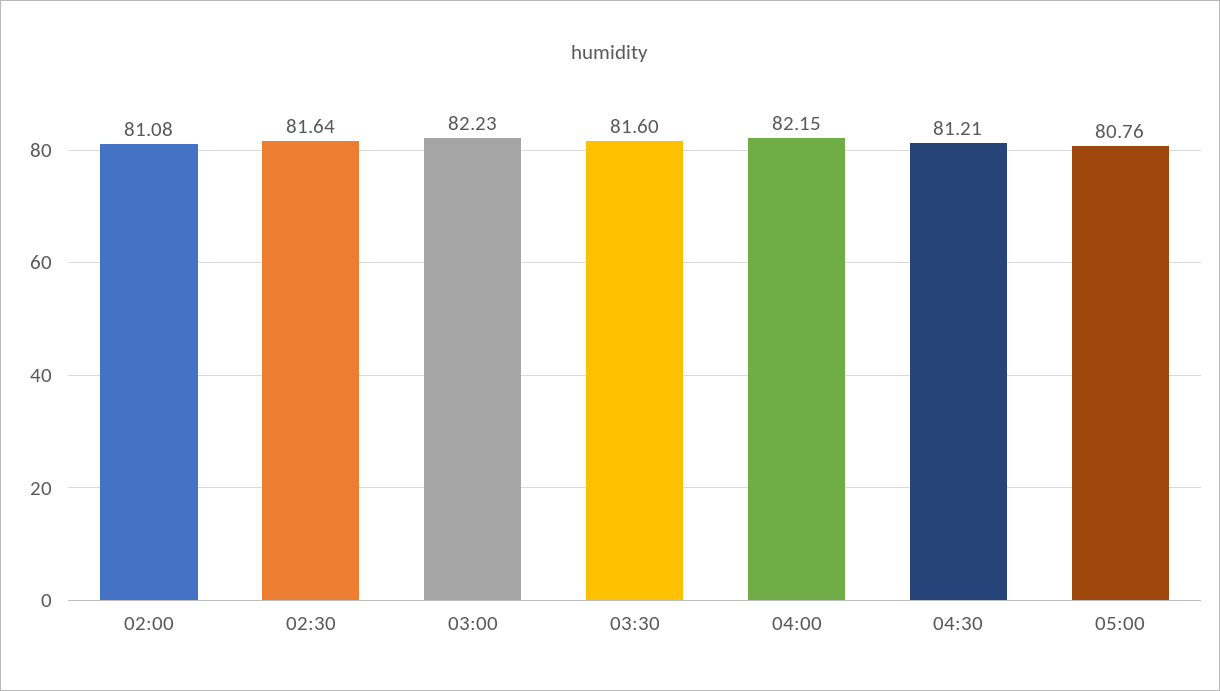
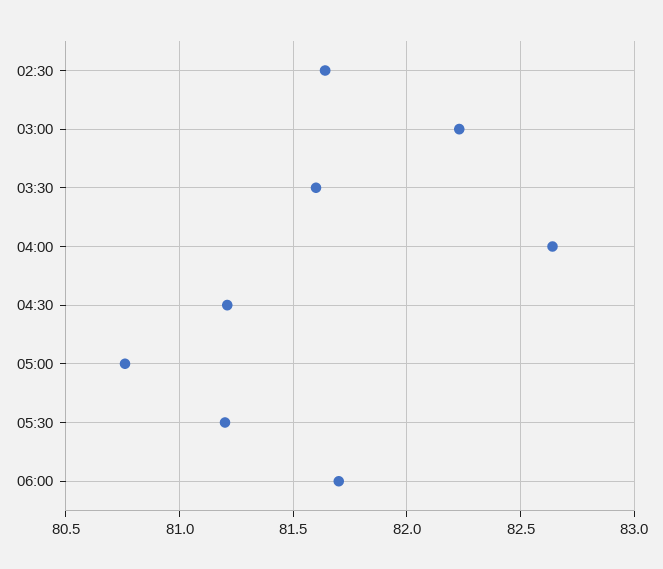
02:00: 81.08 -> none
04:00: 82.15 -> 82.65
05:30: none -> 81.2
06:00: none -> 81.7

